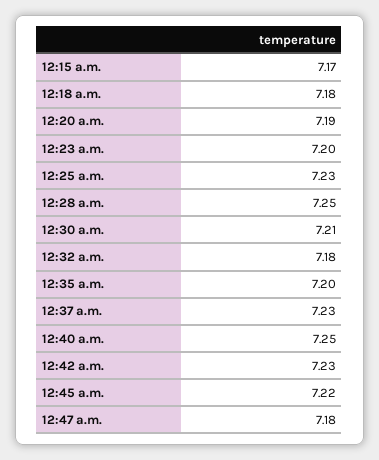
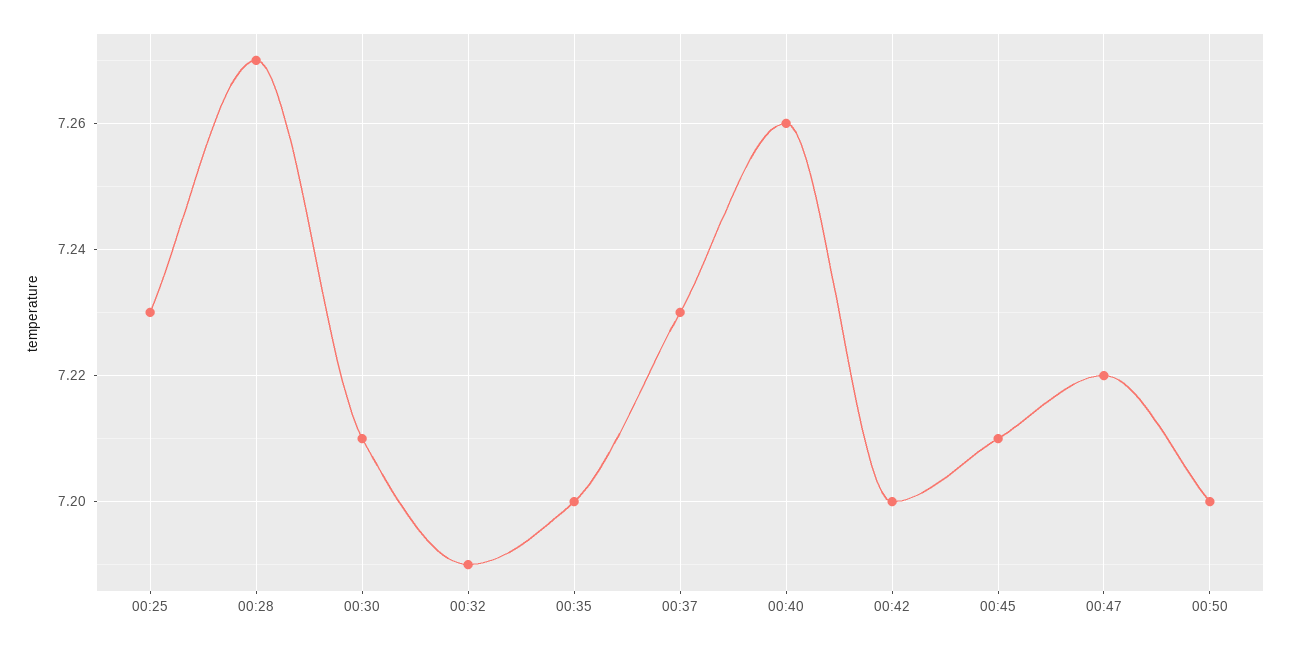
12:15 a.m.: 7.17 -> none
12:18 a.m.: 7.18 -> none
12:20 a.m.: 7.19 -> none
12:23 a.m.: 7.2 -> none
12:28 a.m.: 7.25 -> 7.27
12:32 a.m.: 7.18 -> 7.19
12:40 a.m.: 7.25 -> 7.26
12:42 a.m.: 7.23 -> 7.2
12:45 a.m.: 7.22 -> 7.21
12:47 a.m.: 7.18 -> 7.22
00:50: none -> 7.2

